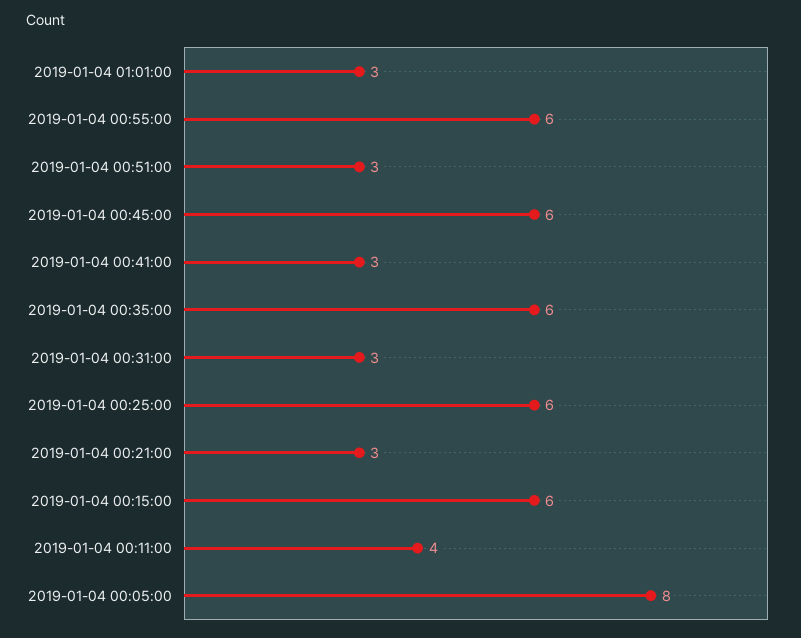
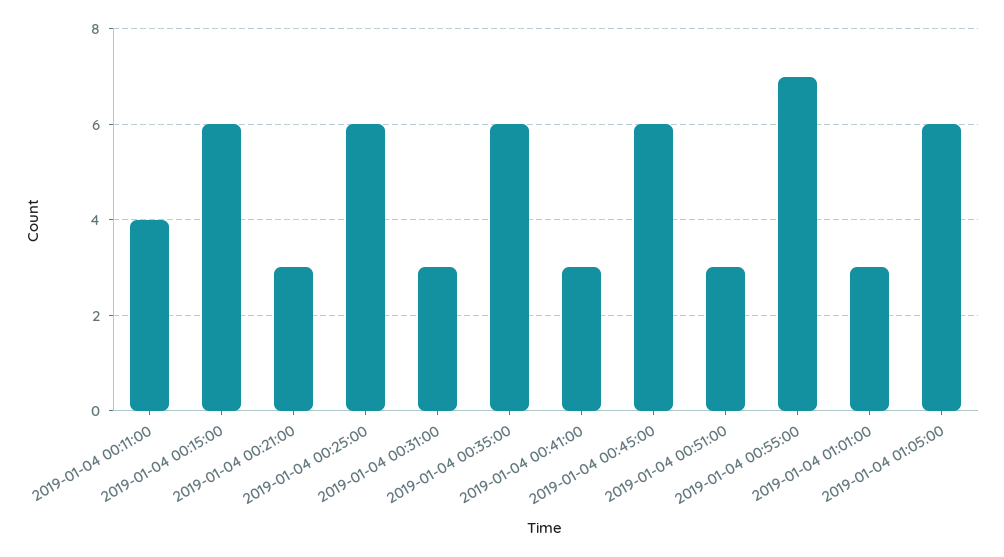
2019-01-04 00:55:00: 6 -> 7
2019-01-04 00:05:00: 8 -> none
2019-01-04 01:05:00: none -> 6

